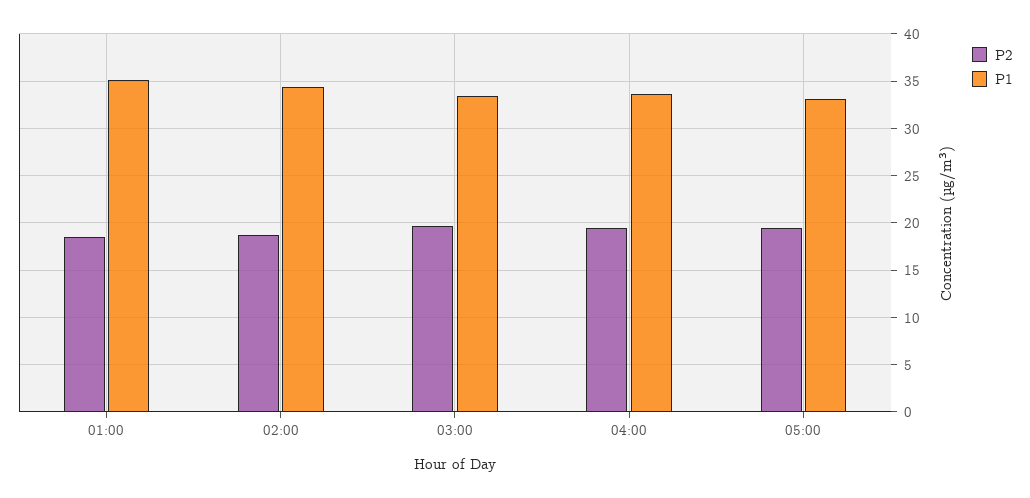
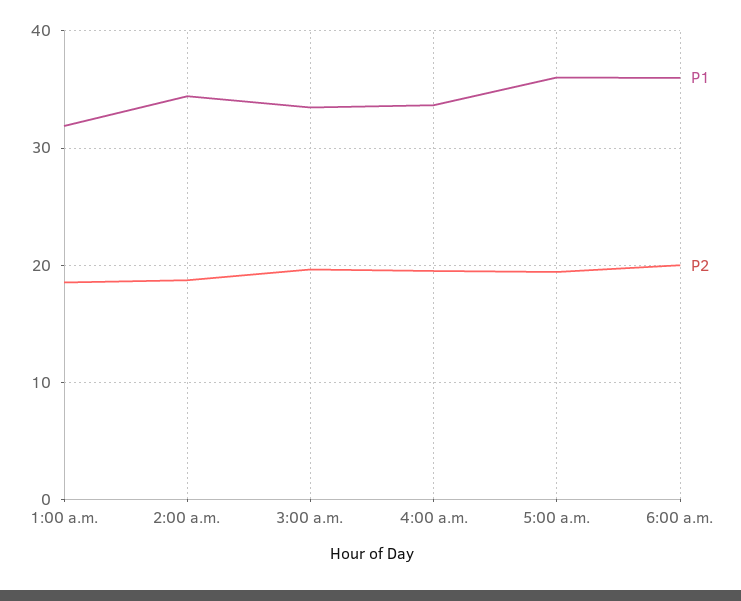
P1, 01:00: 35 -> 32
P1, 05:00: 33 -> 36
P1, 6:00 a.m.: none -> 36
P2, 6:00 a.m.: none -> 20

